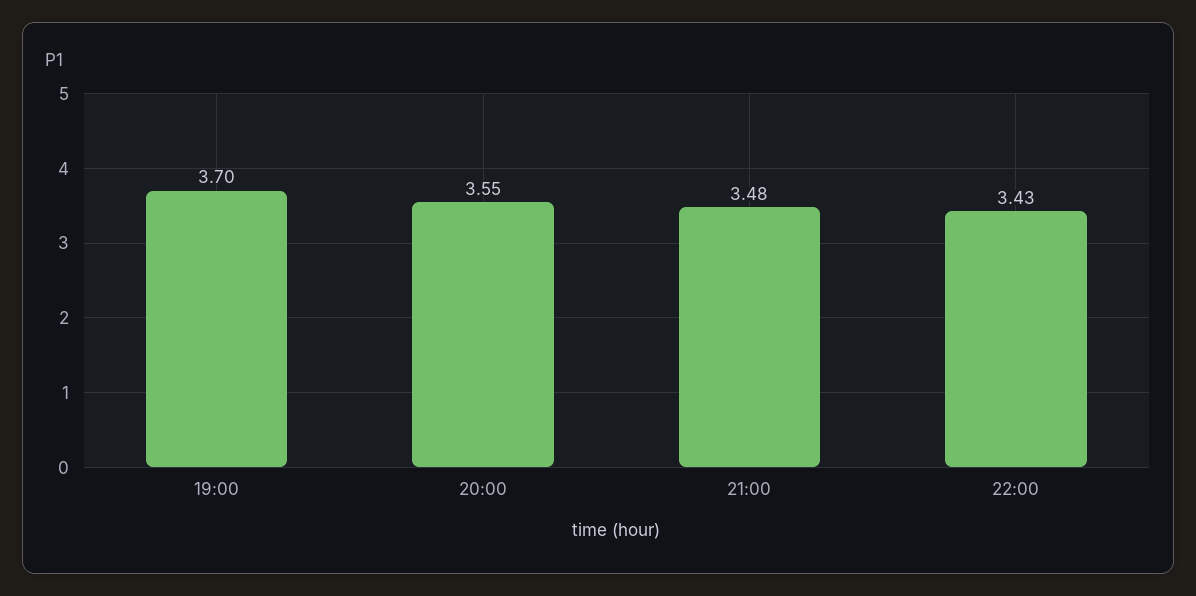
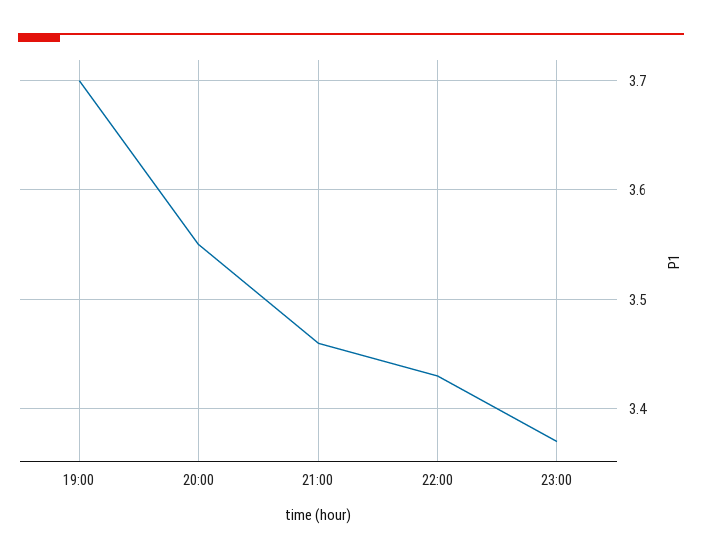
21:00: 3.48 -> 3.46
23:00: none -> 3.37

